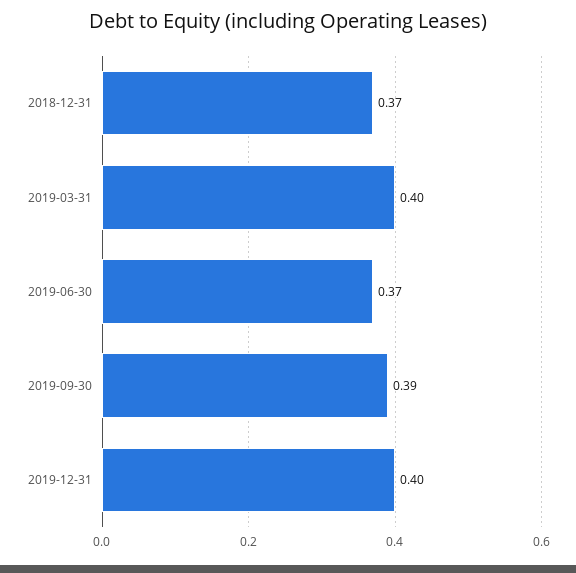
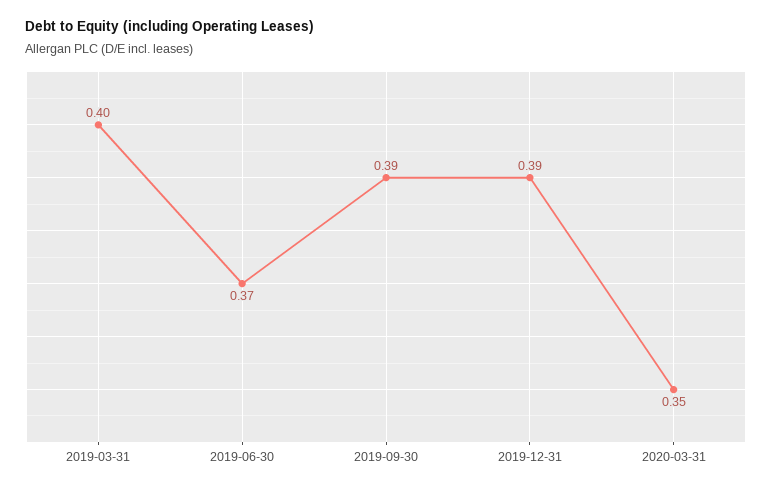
2018-12-31: 0.37 -> none
2019-12-31: 0.4 -> 0.39
2020-03-31: none -> 0.35

